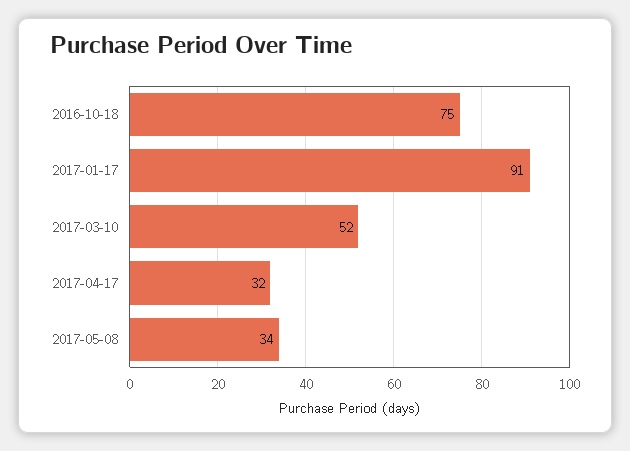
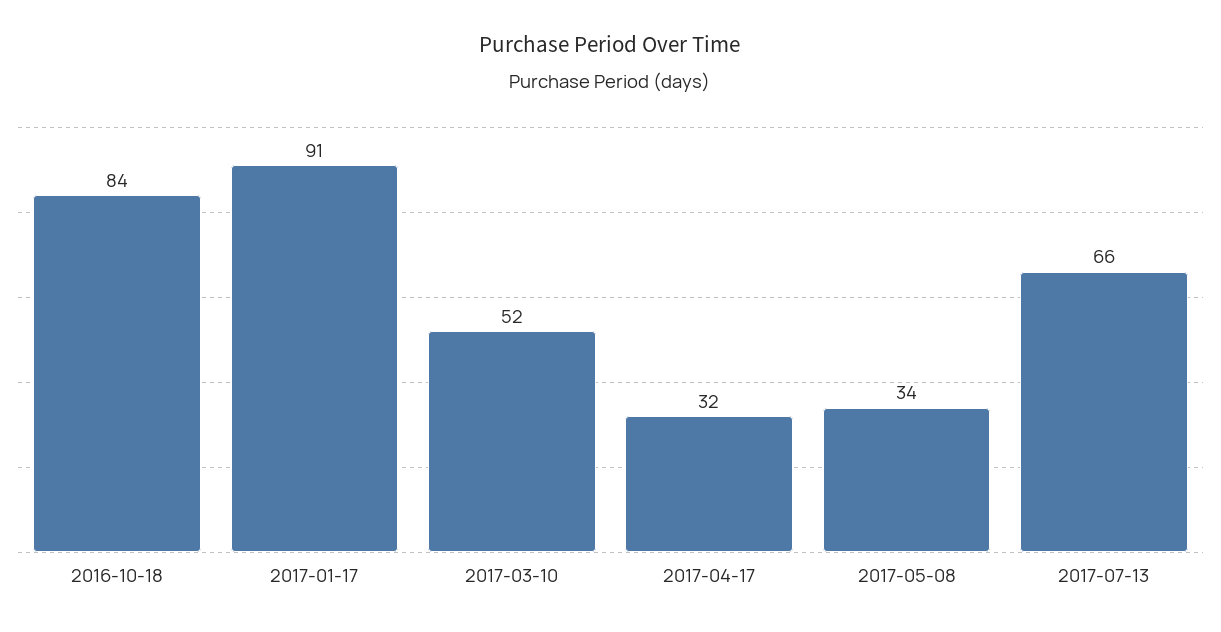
2016-10-18: 75 -> 84
2017-07-13: none -> 66

